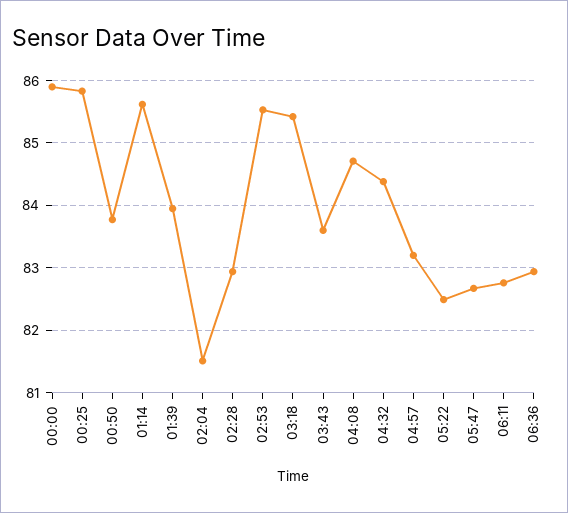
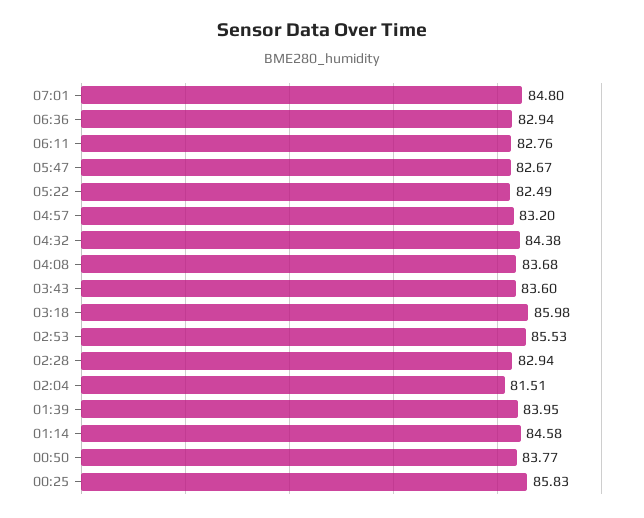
00:00: 85.9 -> none
01:14: 85.6 -> 84.58
03:18: 85.4 -> 85.98
04:08: 84.7 -> 83.68
07:01: none -> 84.8

